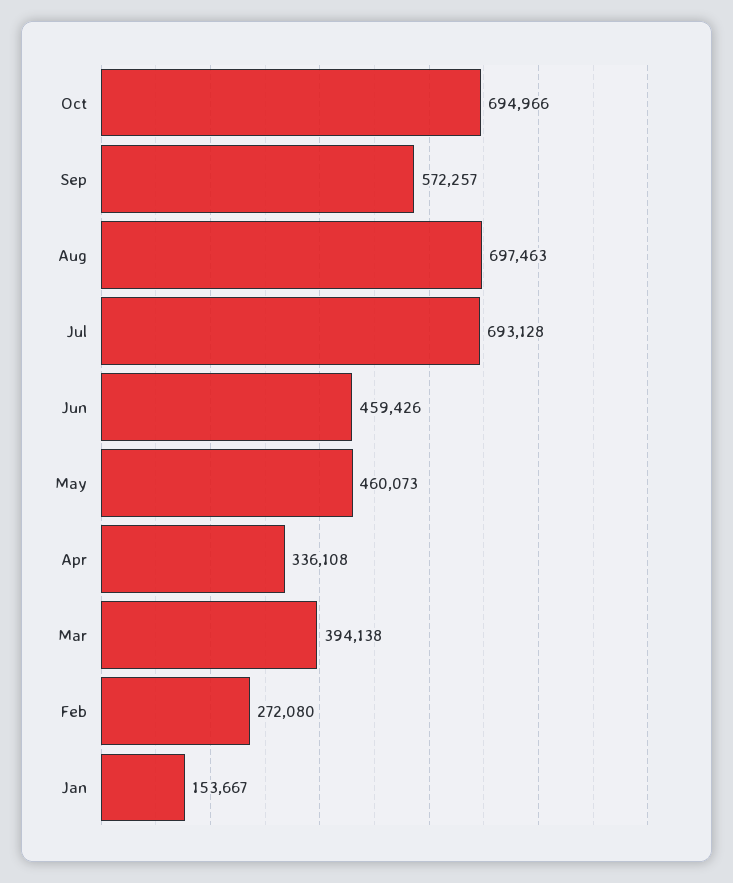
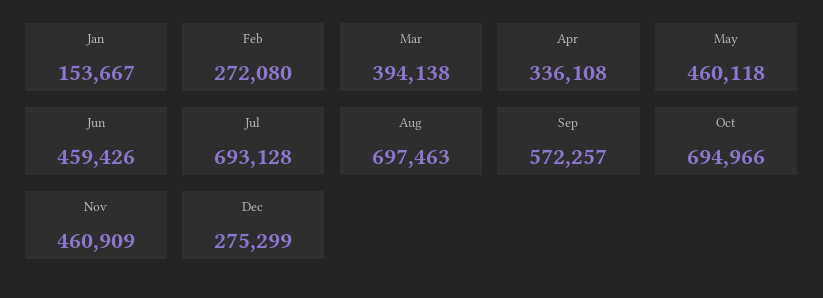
May: 460073 -> 460118
Nov: none -> 460909
Dec: none -> 275299

